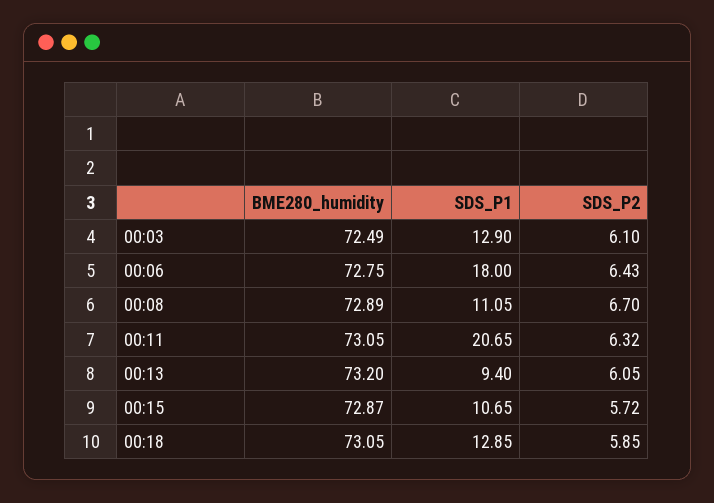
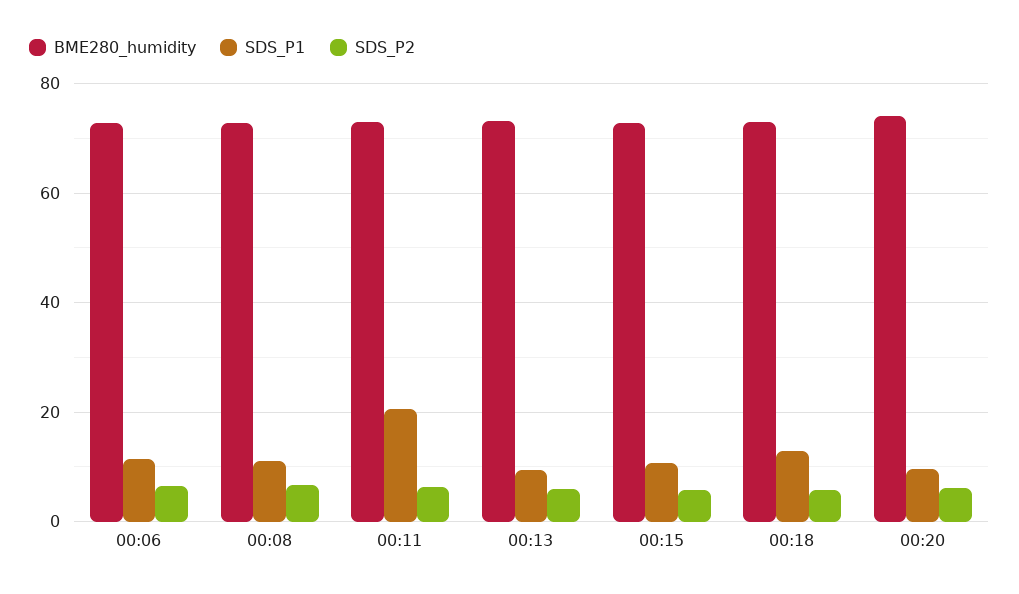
BME280_humidity, 00:03: 72.49 -> none
SDS_P1, 00:03: 12.9 -> none
SDS_P2, 00:03: 6.1 -> none
SDS_P1, 00:06: 18 -> 12
BME280_humidity, 00:20: none -> 74
SDS_P1, 00:20: none -> 10
SDS_P2, 00:20: none -> 6

